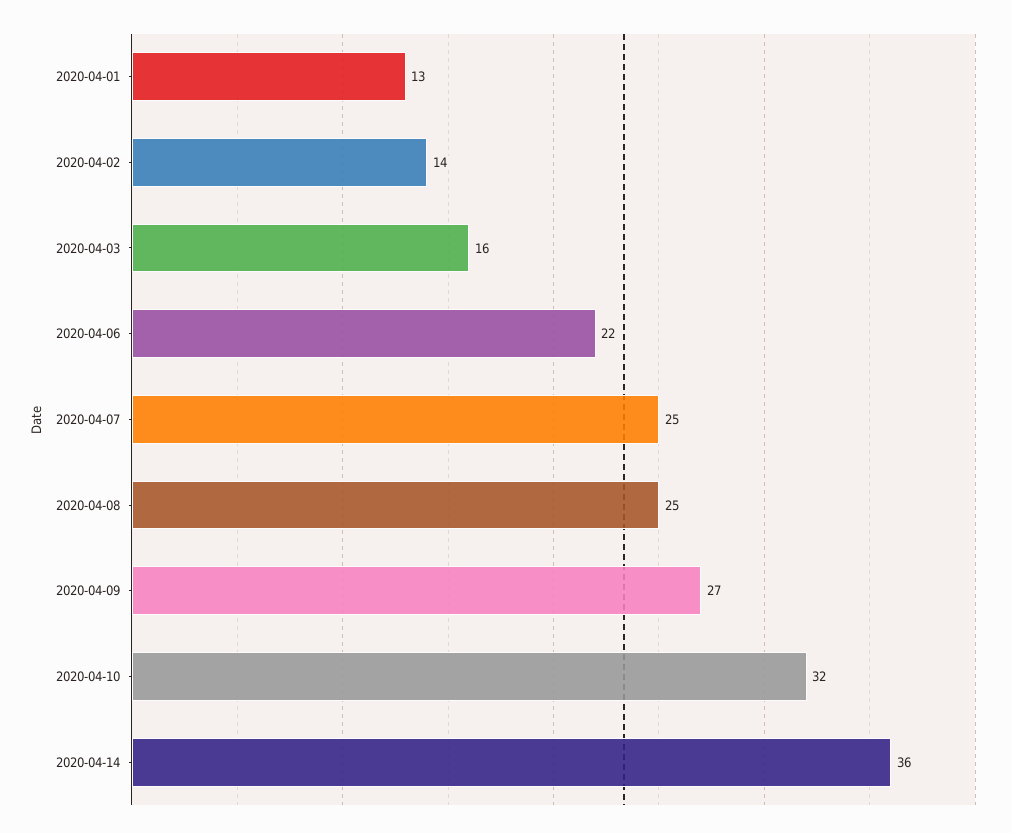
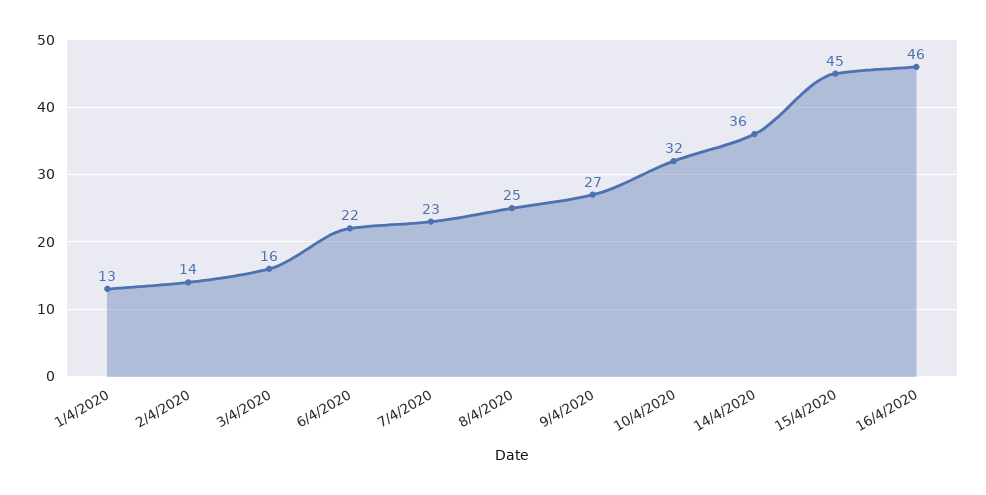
2020-04-07: 25 -> 23
15/4/2020: none -> 45
16/4/2020: none -> 46

